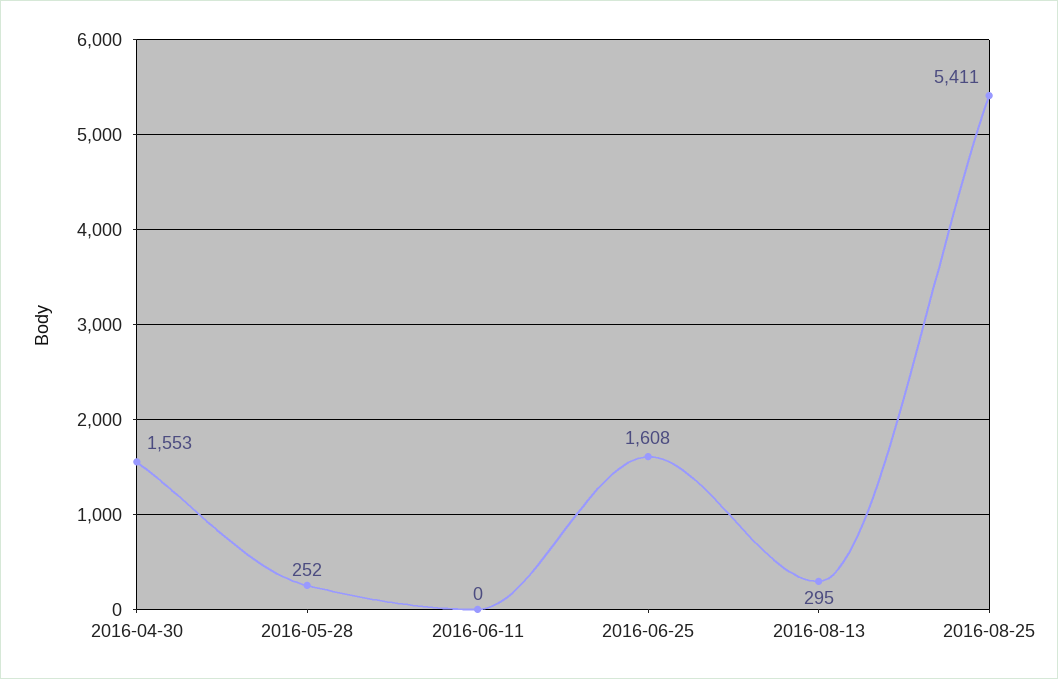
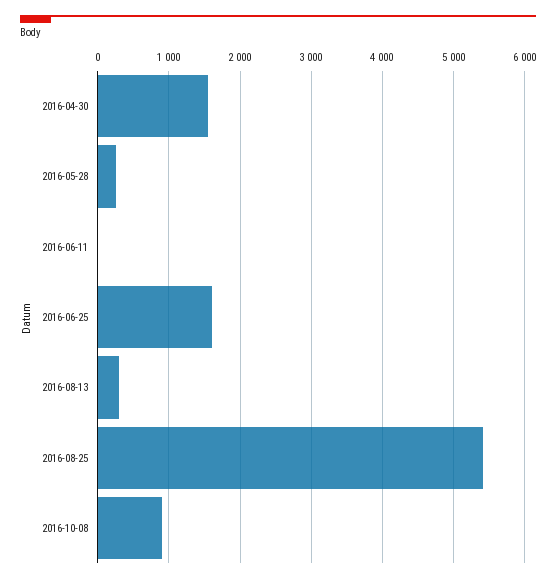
2016-10-08: none -> 900

